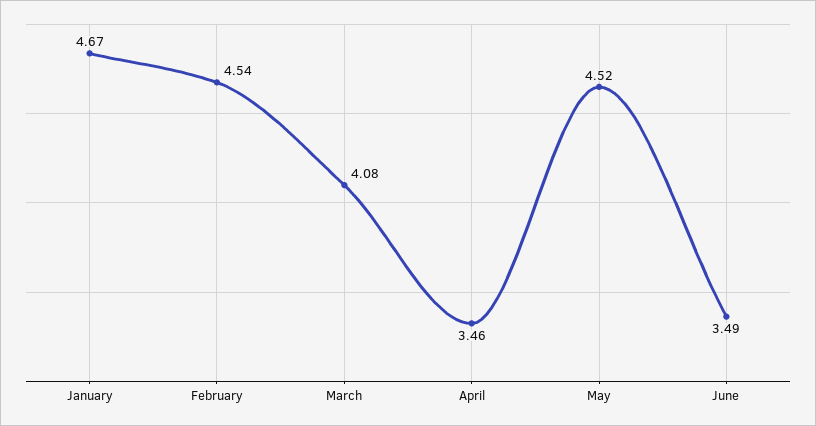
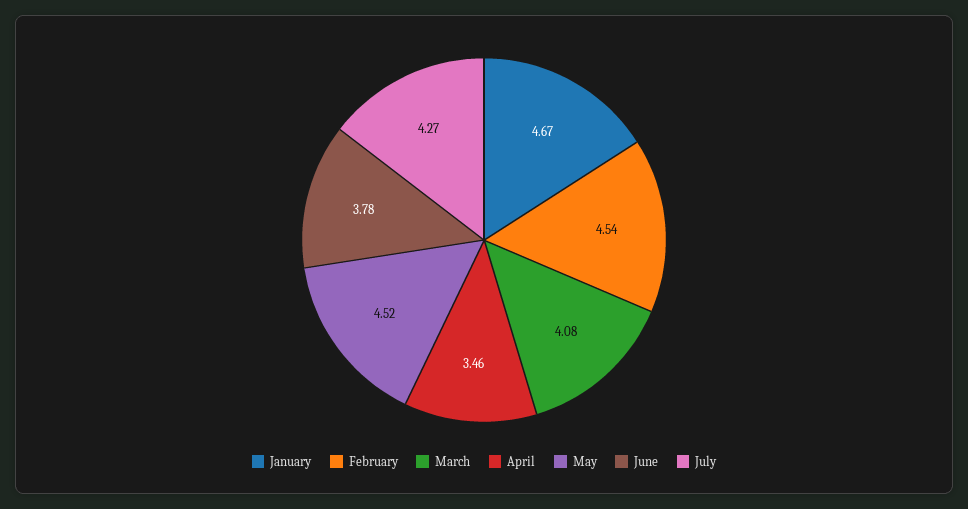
June: 3.49 -> 3.78
July: none -> 4.27

